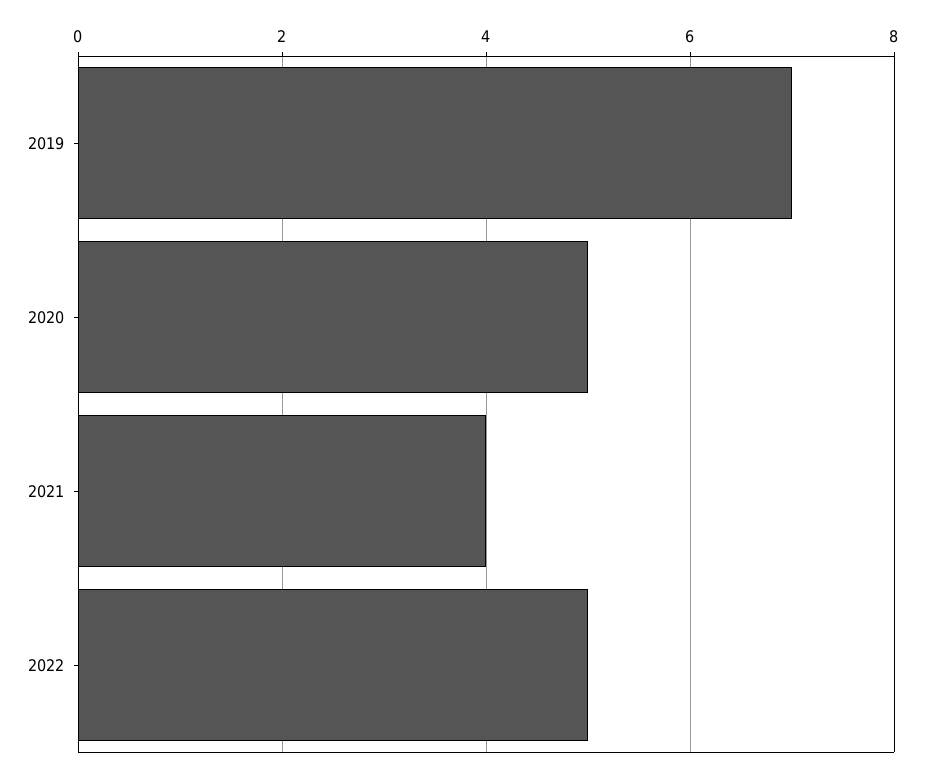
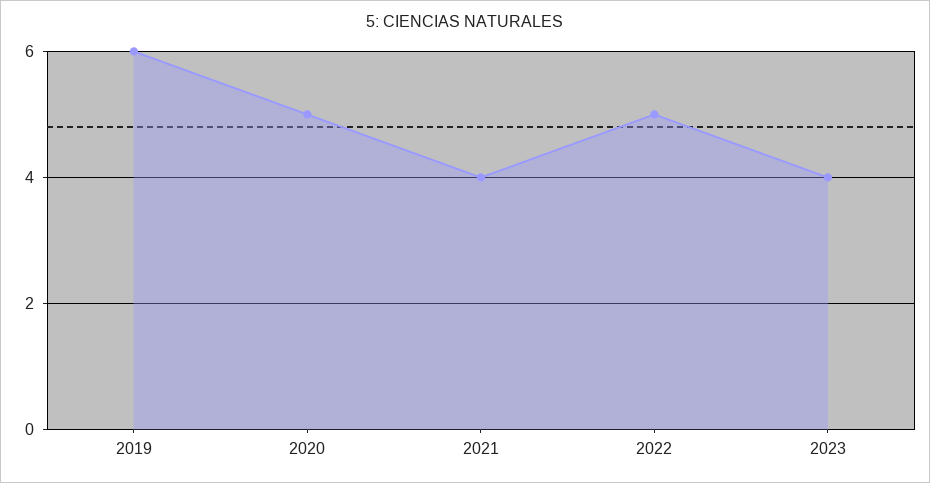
2019: 7 -> 6
2023: none -> 4

